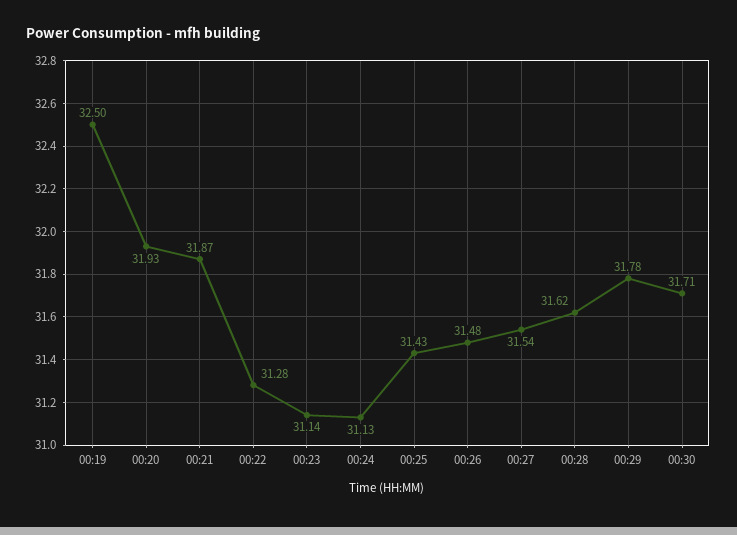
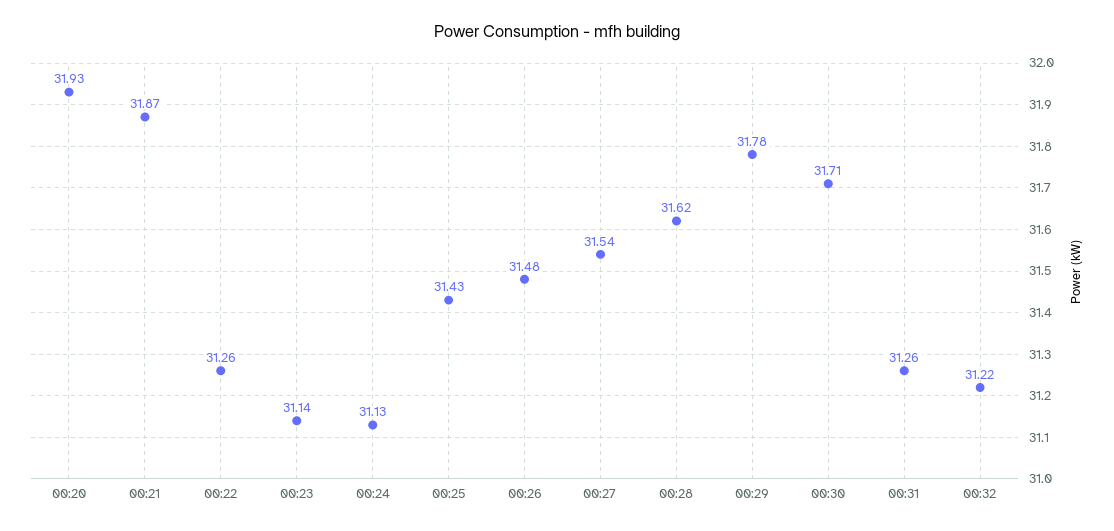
00:19: 32.5 -> none
00:22: 31.28 -> 31.26
00:31: none -> 31.26
00:32: none -> 31.22

